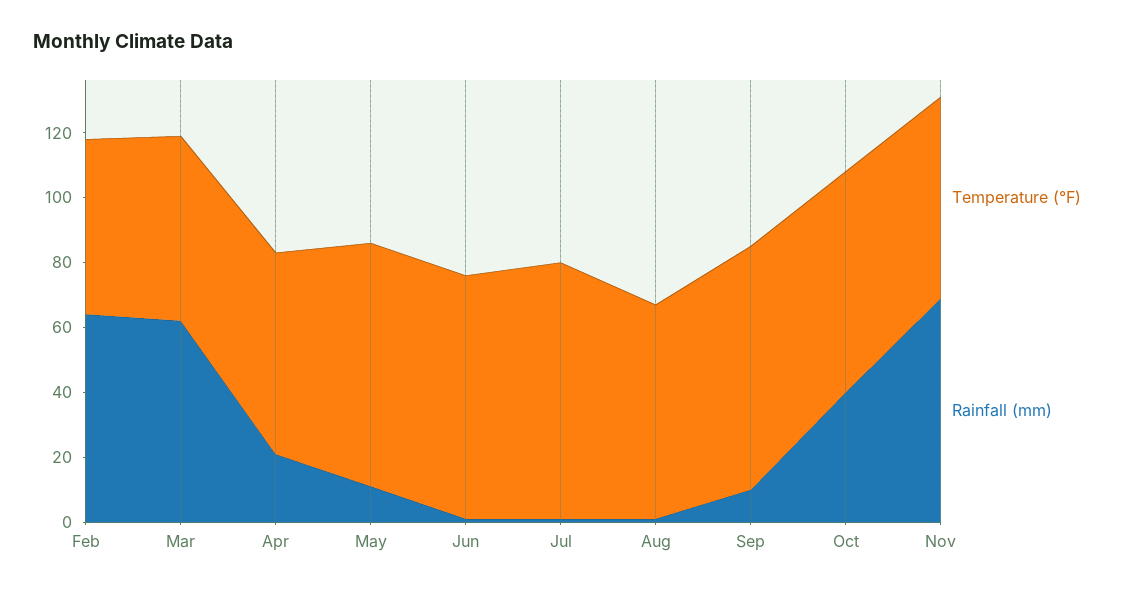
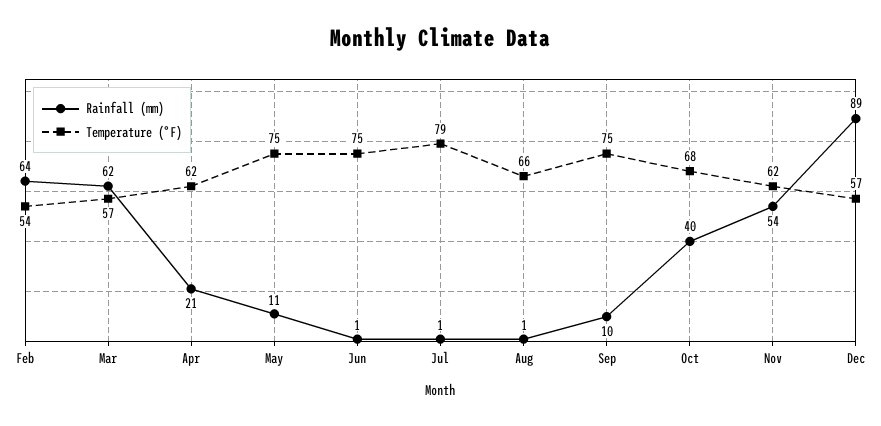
Rainfall (mm), Nov: 70 -> 54
Rainfall (mm), Dec: none -> 89
Temperature (°F), Dec: none -> 57

